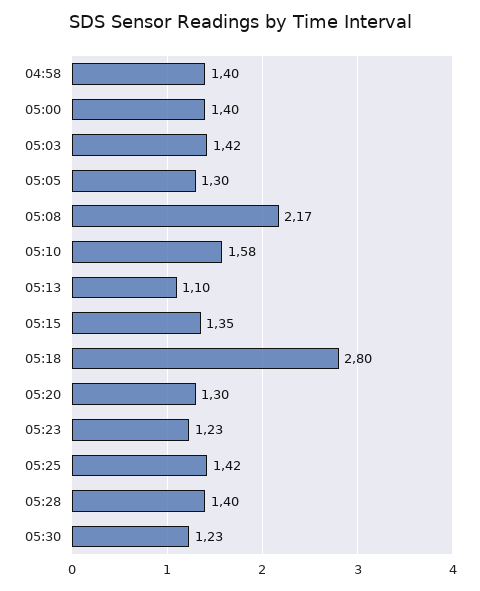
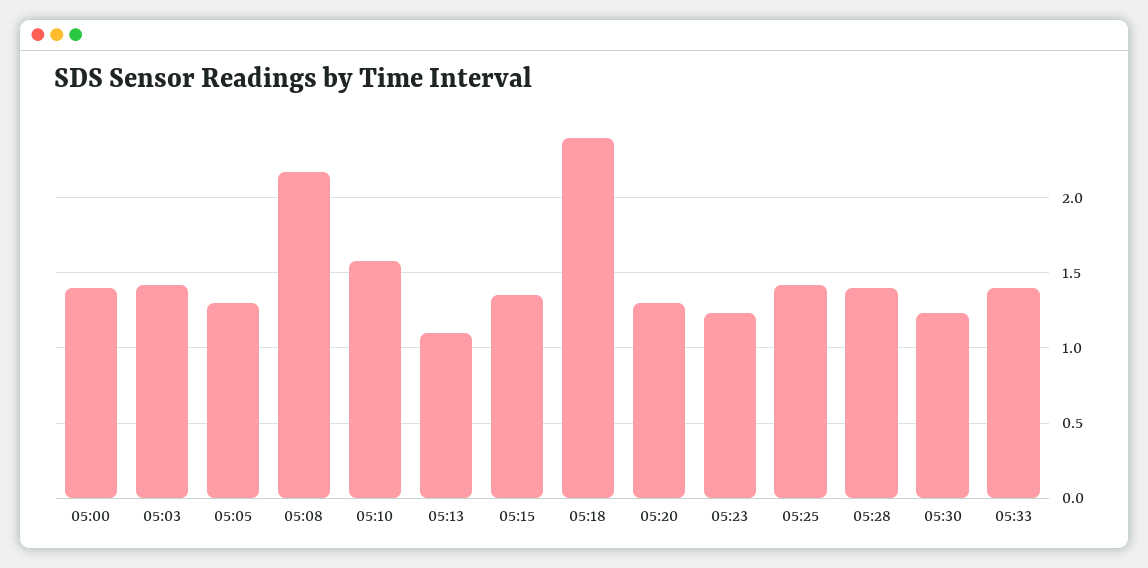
04:58: 1.4 -> none
05:18: 2.8 -> 2.4
05:33: none -> 1.4

